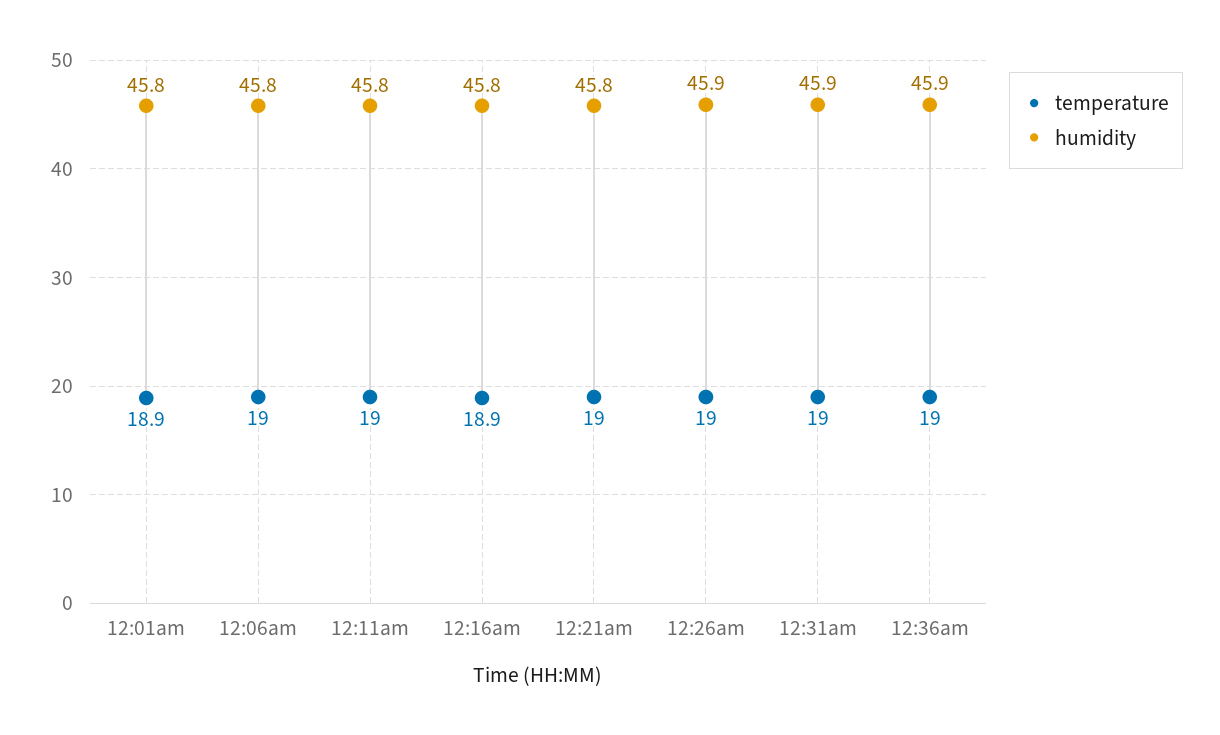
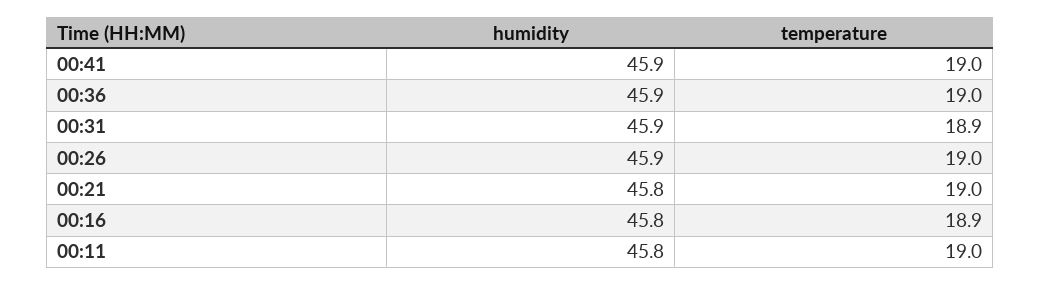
temperature, 12:01am: 18.9 -> none
humidity, 12:01am: 45.8 -> none
temperature, 12:06am: 19 -> none
humidity, 12:06am: 45.8 -> none
temperature, 12:31am: 19 -> 18.9
humidity, 00:41: none -> 45.9
temperature, 00:41: none -> 19

